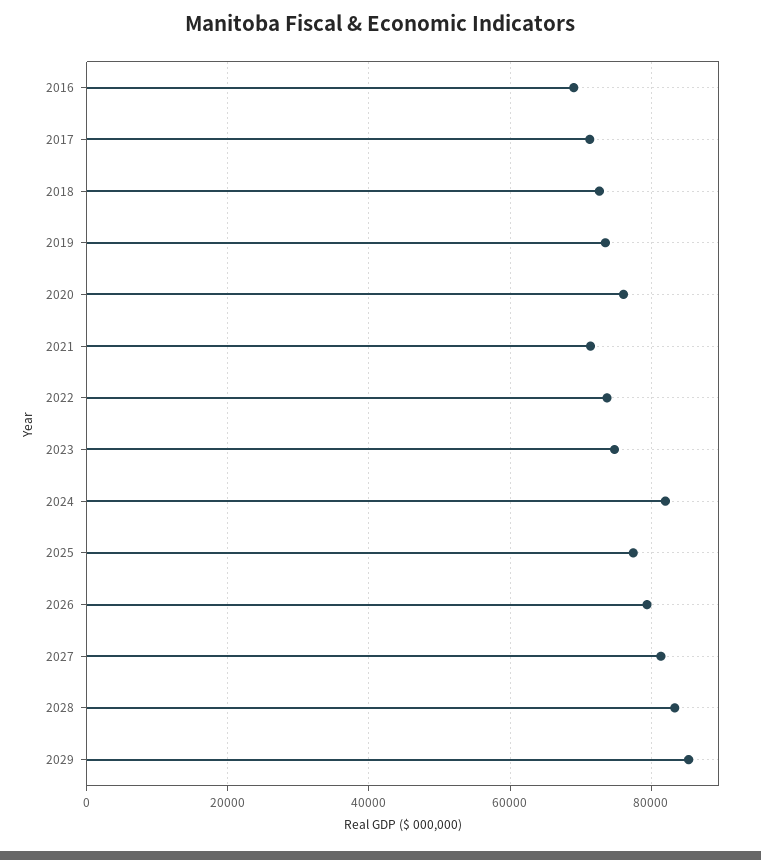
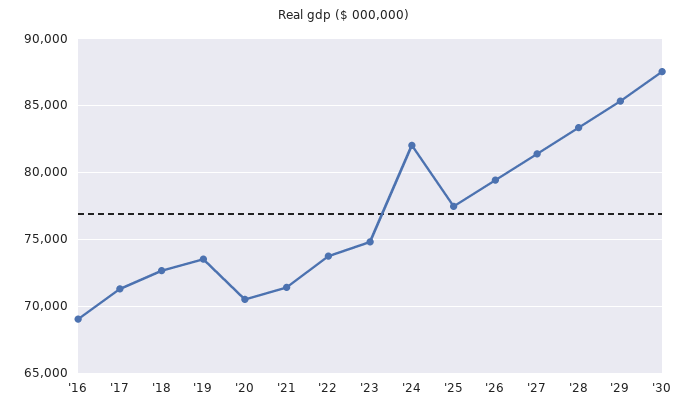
2020: 76000 -> 70500
'30: none -> 87500

